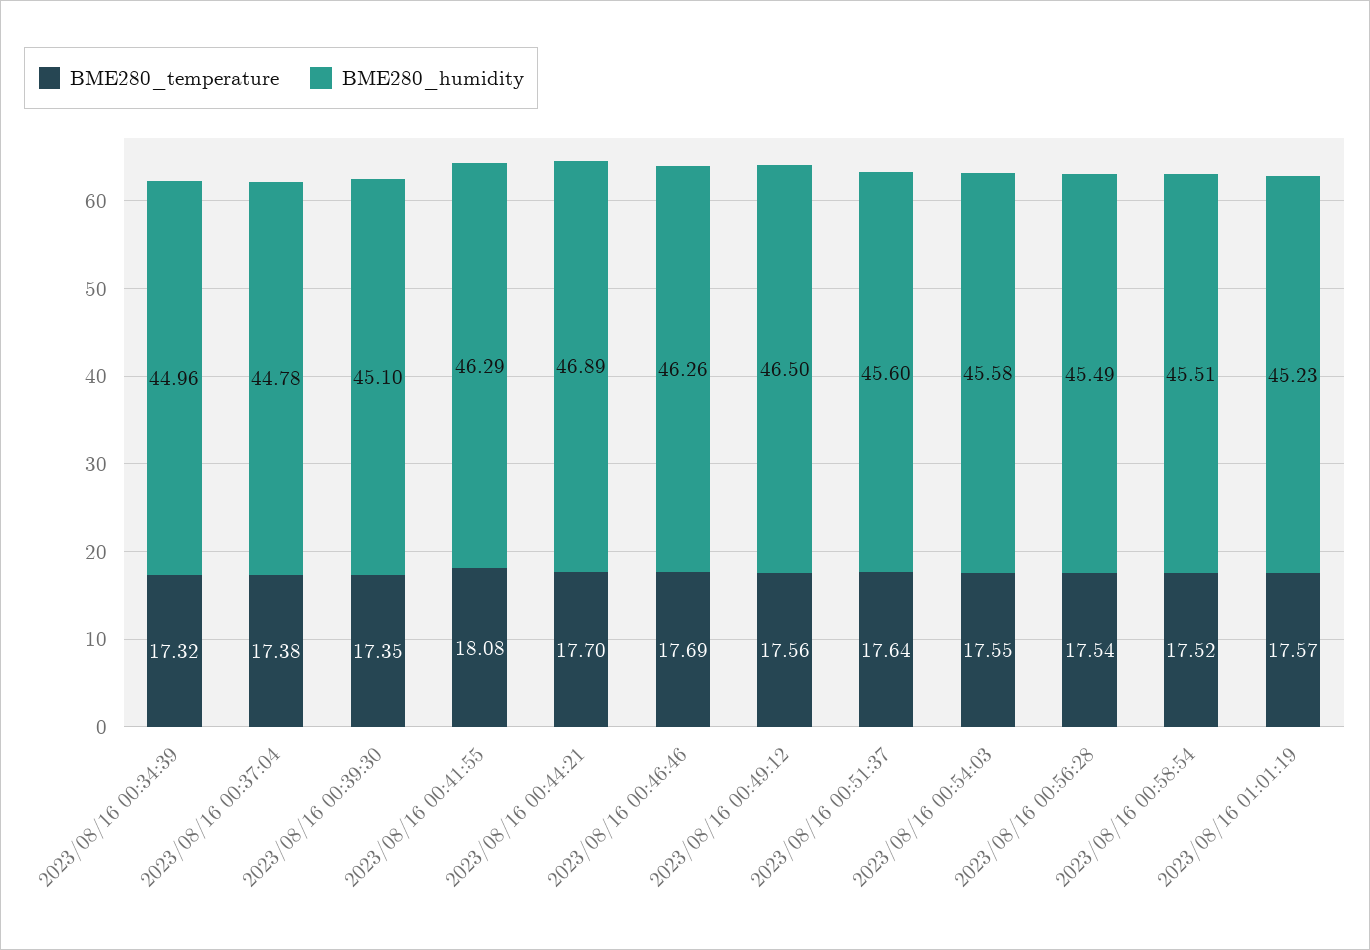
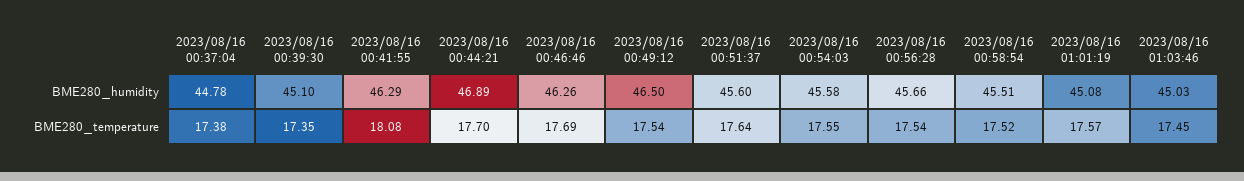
BME280_temperature, 2023/08/16 00:34:39: 17.32 -> none
BME280_humidity, 2023/08/16 00:34:39: 44.96 -> none
BME280_temperature, 2023/08/16 00:49:12: 17.56 -> 17.54
BME280_humidity, 2023/08/16 00:56:28: 45.49 -> 45.66
BME280_humidity, 2023/08/16 01:01:19: 45.23 -> 45.08
BME280_humidity, 2023/08/16 01:03:46: none -> 45.03
BME280_temperature, 2023/08/16 01:03:46: none -> 17.45

